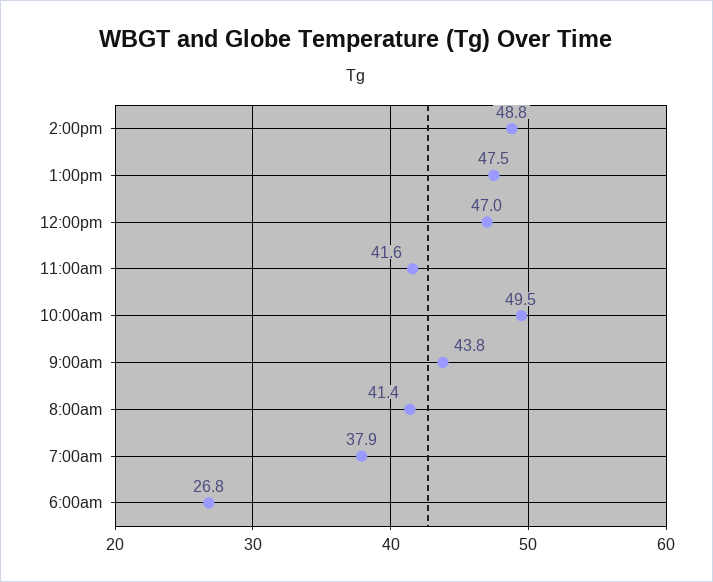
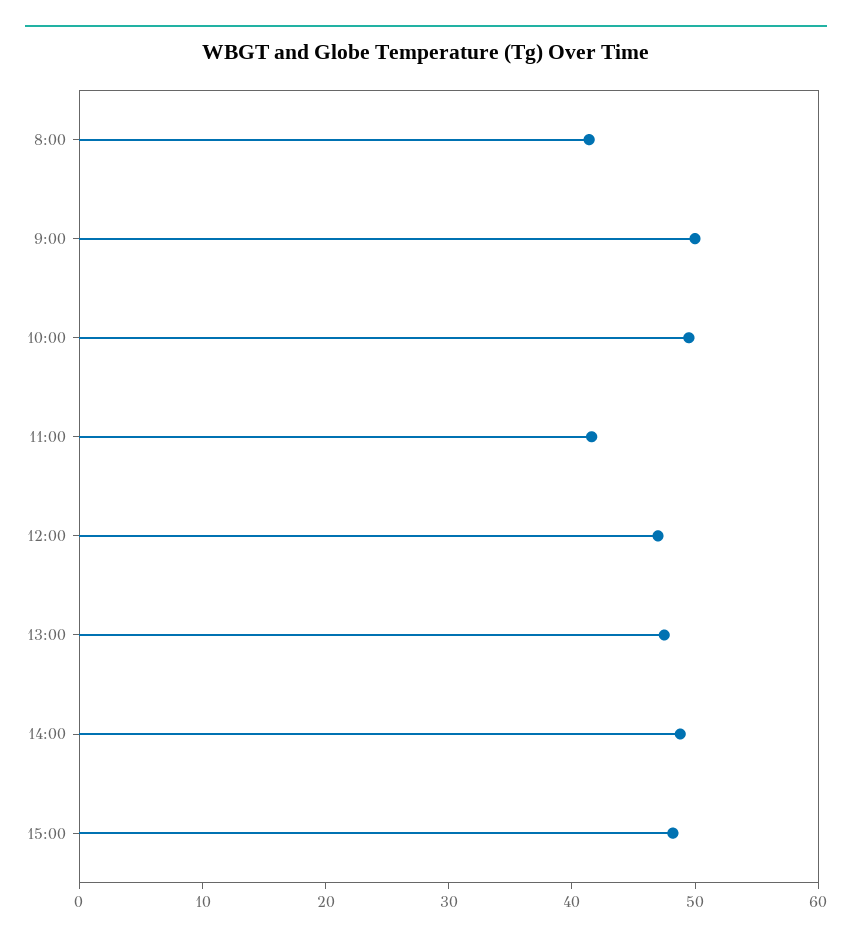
9:00am: 43.8 -> 50
7:00am: 37.9 -> none
6:00am: 26.8 -> none
15:00: none -> 48

